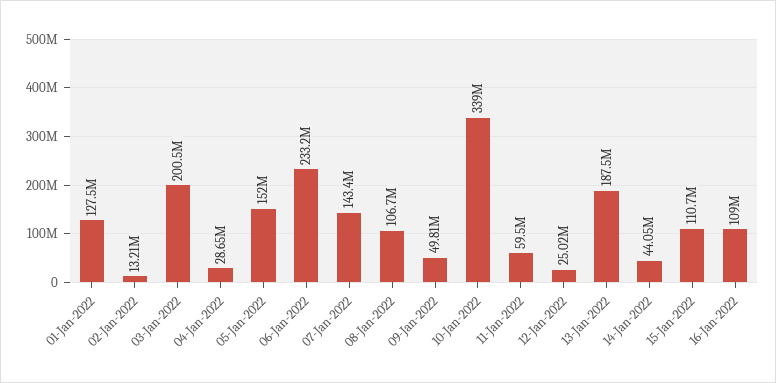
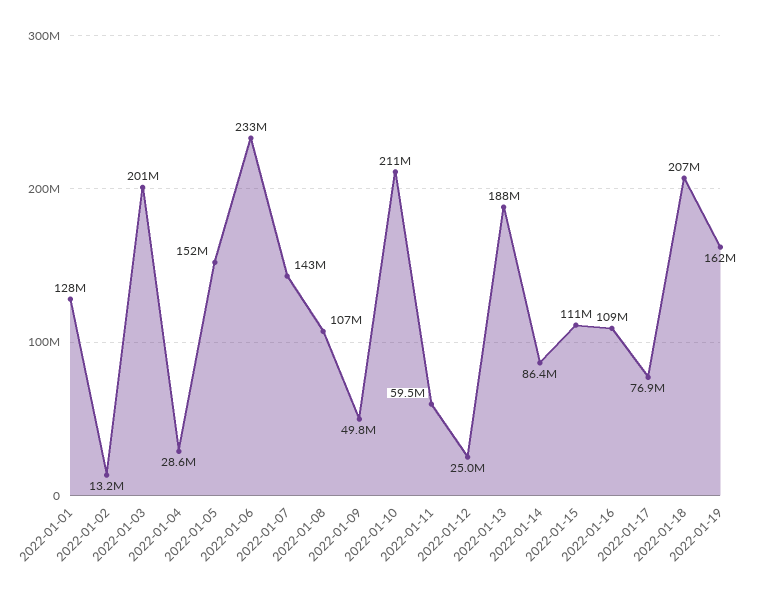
10-Jan-2022: 339000000 -> 211000000
14-Jan-2022: 44050000 -> 86400000
2022-01-17: none -> 76900000
2022-01-18: none -> 207000000
2022-01-19: none -> 162000000

